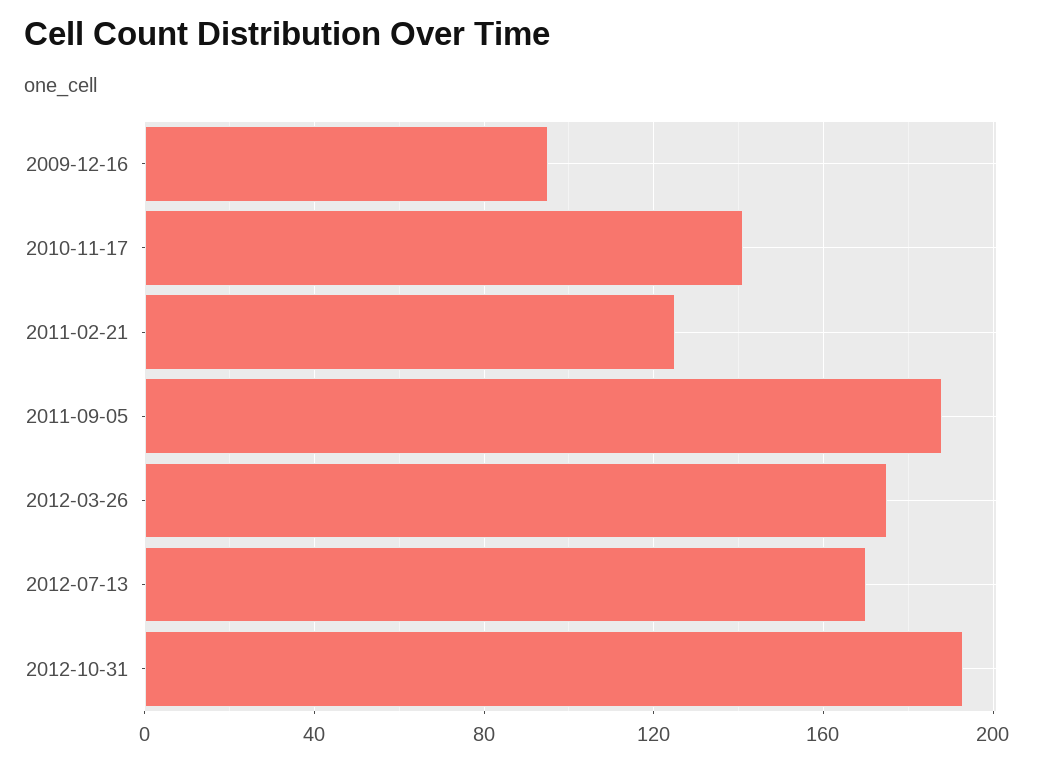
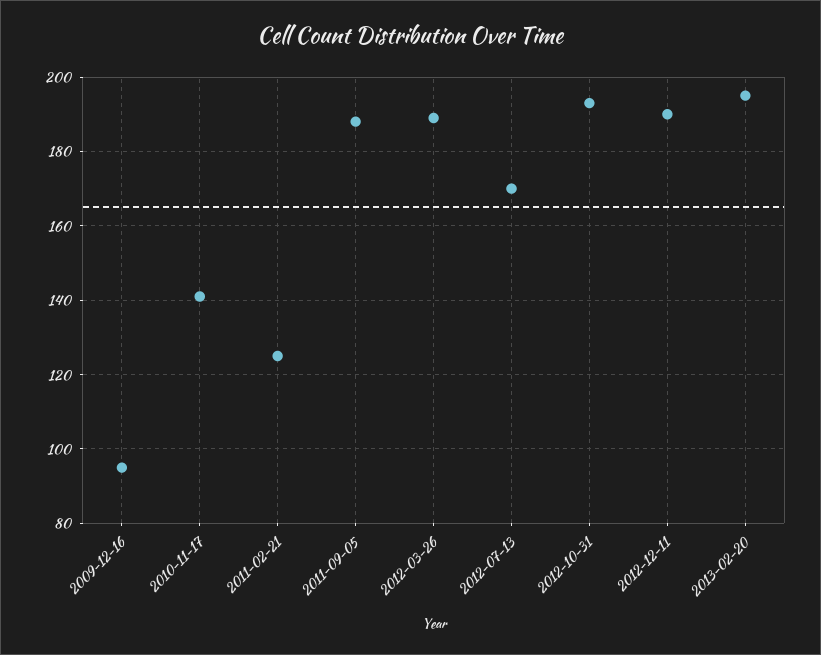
2012-03-26: 175 -> 190
2012-12-11: none -> 190
2013-02-20: none -> 195

